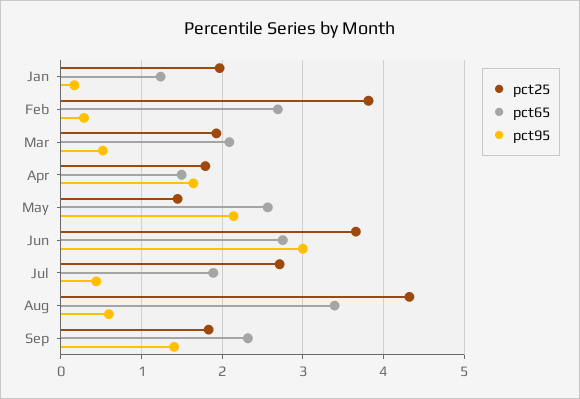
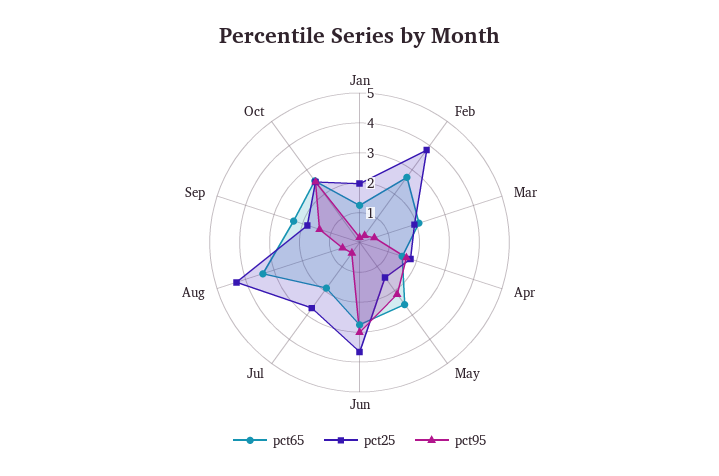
pct65, Oct: none -> 2.5
pct25, Oct: none -> 2.5
pct95, Oct: none -> 2.5

